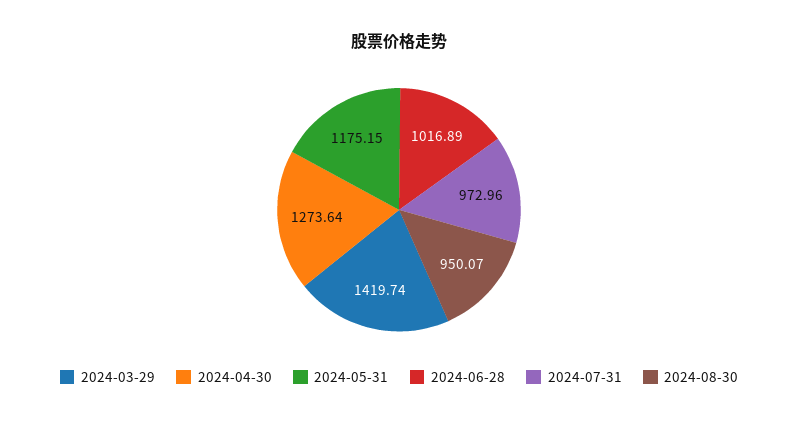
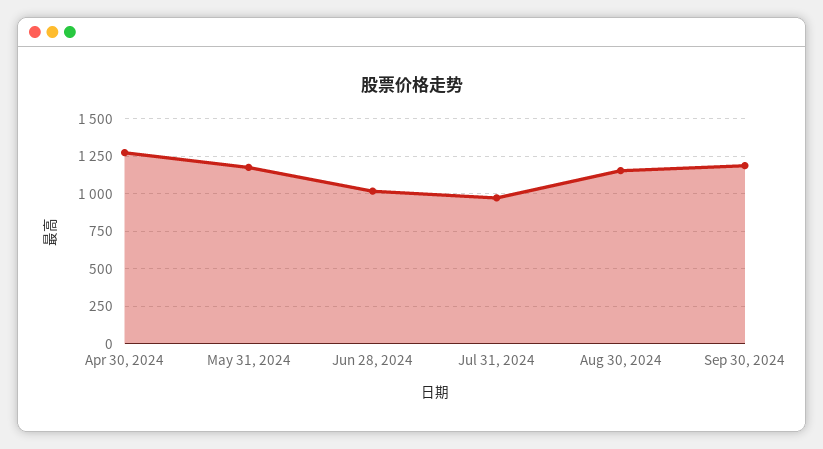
2024-03-29: 1419.74 -> none
2024-08-30: 950.07 -> 1150
Sep 30, 2024: none -> 1200

